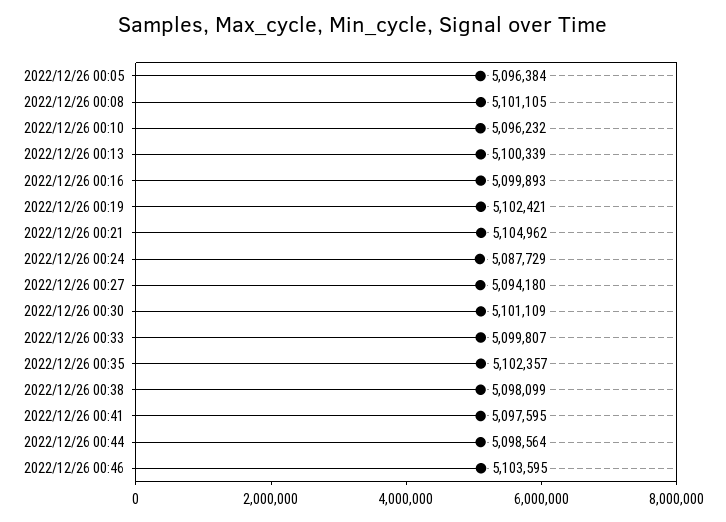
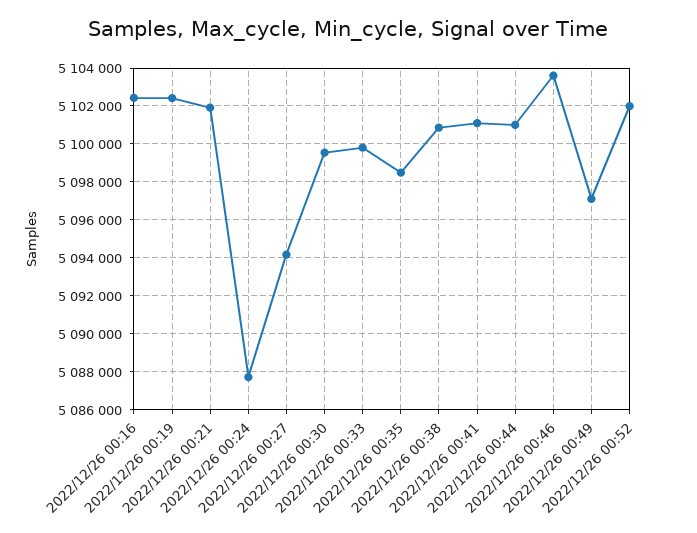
2022/12/26 00:05: 5096384 -> none
2022/12/26 00:08: 5101105 -> none
2022/12/26 00:10: 5096232 -> none
2022/12/26 00:13: 5100339 -> none
2022/12/26 00:16: 5099893 -> 5102500
2022/12/26 00:21: 5104962 -> 5102000
2022/12/26 00:30: 5101109 -> 5099500
2022/12/26 00:35: 5102357 -> 5098500
2022/12/26 00:38: 5098099 -> 5101000
2022/12/26 00:41: 5097595 -> 5101000
2022/12/26 00:44: 5098564 -> 5101000
2022/12/26 00:49: none -> 5097000
2022/12/26 00:52: none -> 5102000

